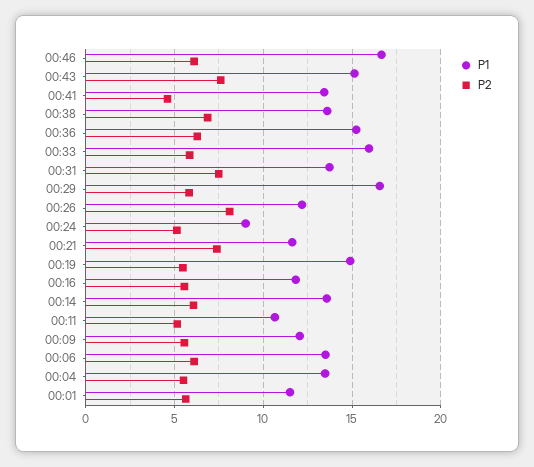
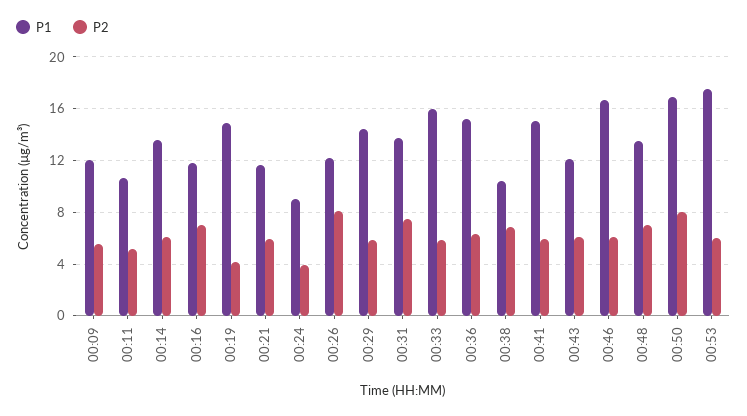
P1, 00:43: 15 -> 12
P2, 00:43: 7.5 -> 6
P1, 00:41: 13.5 -> 15
P2, 00:41: 4.5 -> 6
P1, 00:38: 13.5 -> 10.5
P1, 00:29: 16.5 -> 14.5
P2, 00:24: 5 -> 4
P2, 00:21: 7.5 -> 6
P2, 00:19: 5.5 -> 4
P2, 00:16: 5.5 -> 7
P1, 00:06: 13.5 -> none
P2, 00:06: 6 -> none
P1, 00:04: 13.5 -> none
P2, 00:04: 5.5 -> none
P1, 00:01: 11.5 -> none
P2, 00:01: 5.5 -> none
P1, 00:48: none -> 13.5
P2, 00:48: none -> 7
P1, 00:50: none -> 17
P2, 00:50: none -> 8
P1, 00:53: none -> 17.5
P2, 00:53: none -> 6

